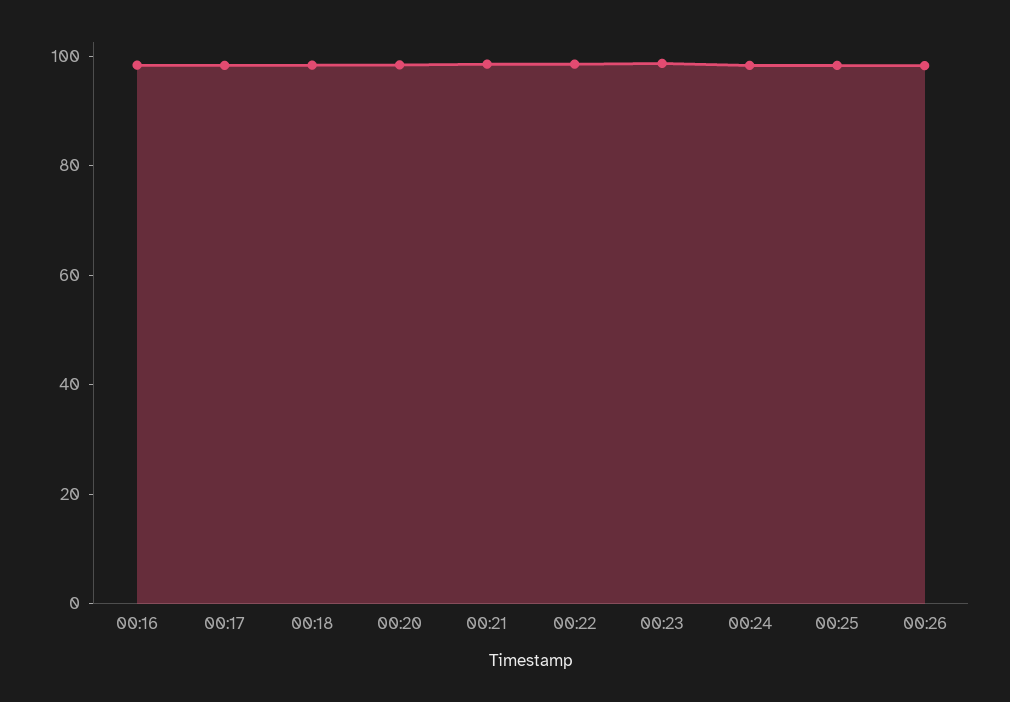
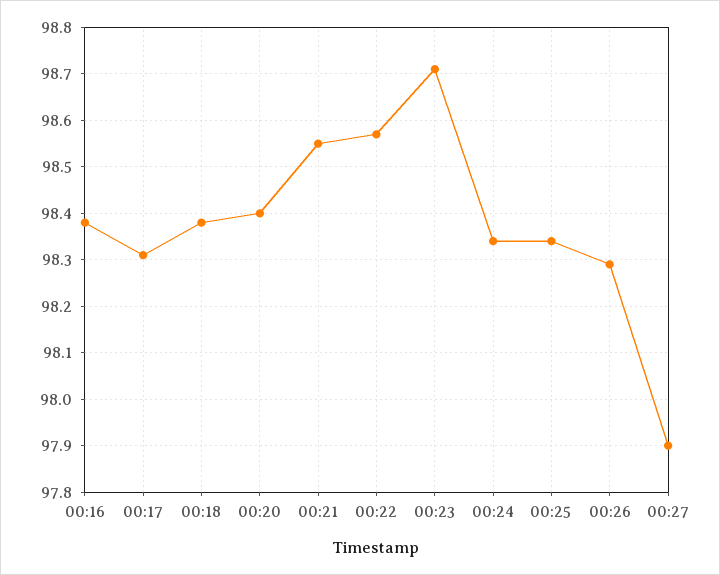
00:27: none -> 97.9

